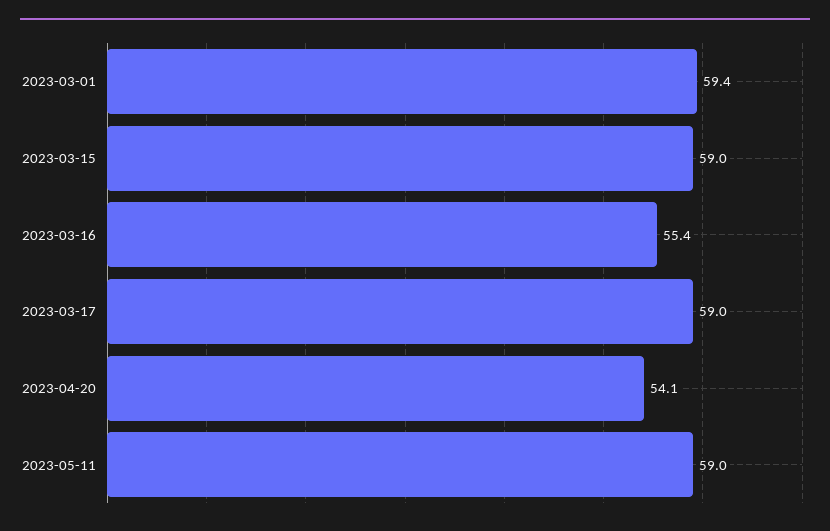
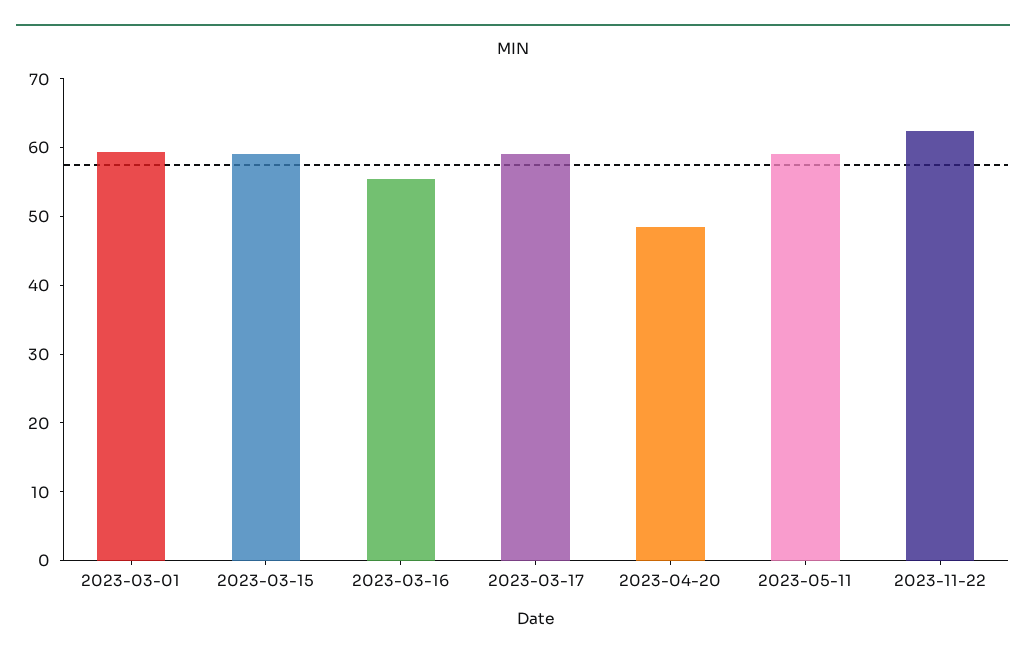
2023-04-20: 54.1 -> 48
2023-11-22: none -> 62

